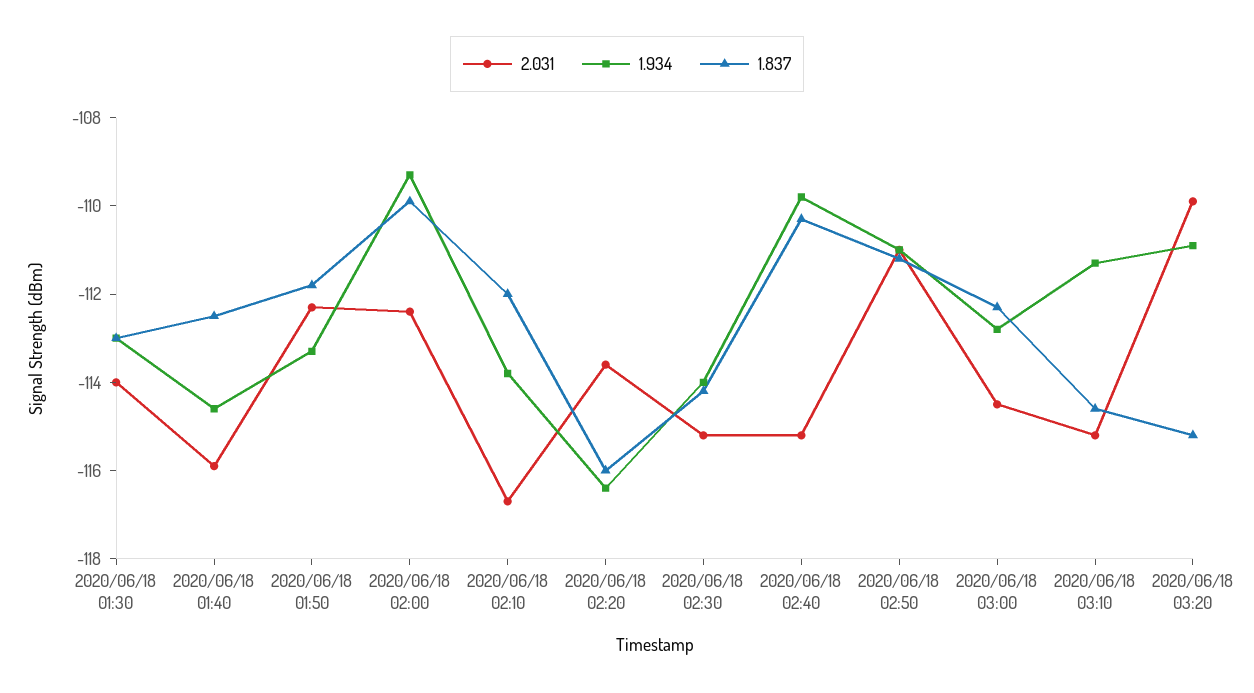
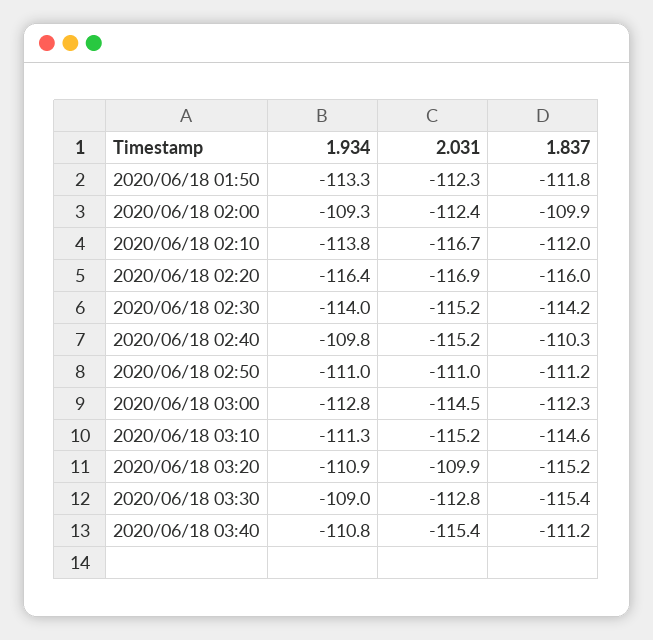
2.031, 2020/06/18 01:30: -114 -> none
1.934, 2020/06/18 01:30: -113 -> none
1.837, 2020/06/18 01:30: -113 -> none
2.031, 2020/06/18 01:40: -116 -> none
1.934, 2020/06/18 01:40: -114.5 -> none
1.837, 2020/06/18 01:40: -112.5 -> none
2.031, 2020/06/18 02:20: -113.5 -> -116.9
1.934, 2020/06/18 03:30: none -> -109
2.031, 2020/06/18 03:30: none -> -112.8
1.837, 2020/06/18 03:30: none -> -115.4
1.934, 2020/06/18 03:40: none -> -110.8
2.031, 2020/06/18 03:40: none -> -115.4
1.837, 2020/06/18 03:40: none -> -111.2

